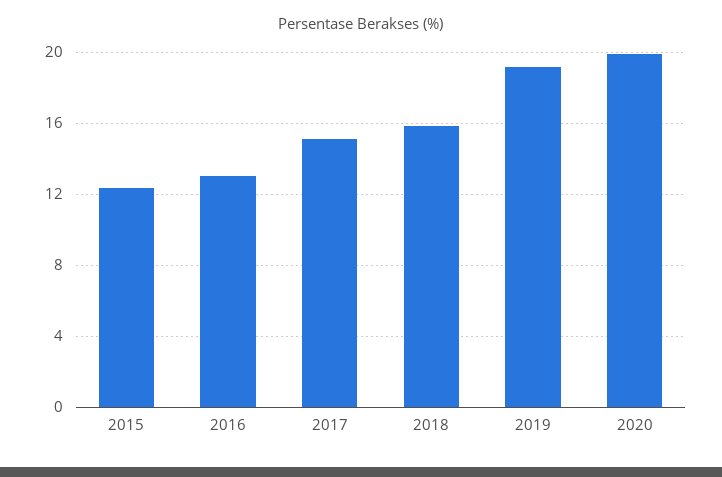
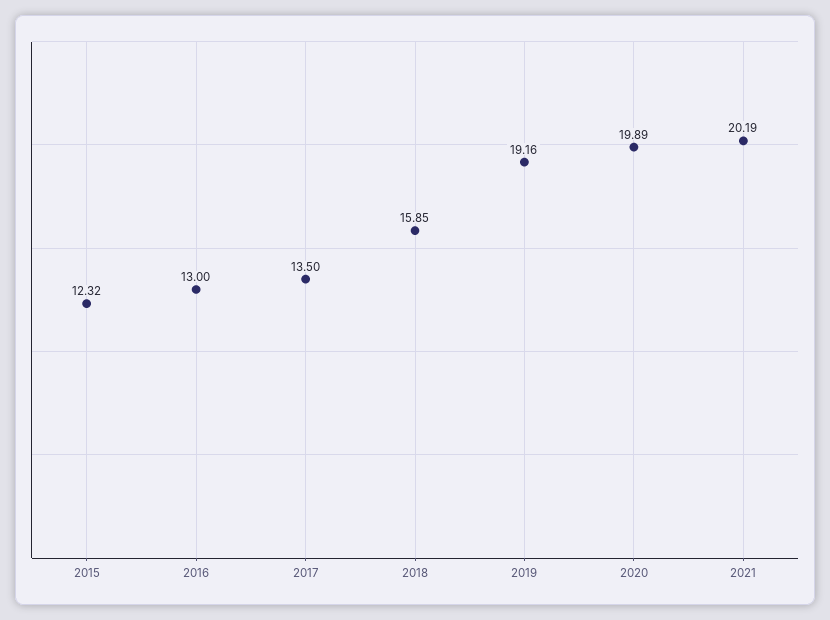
2017: 15 -> 13.5
2021: none -> 20.19

